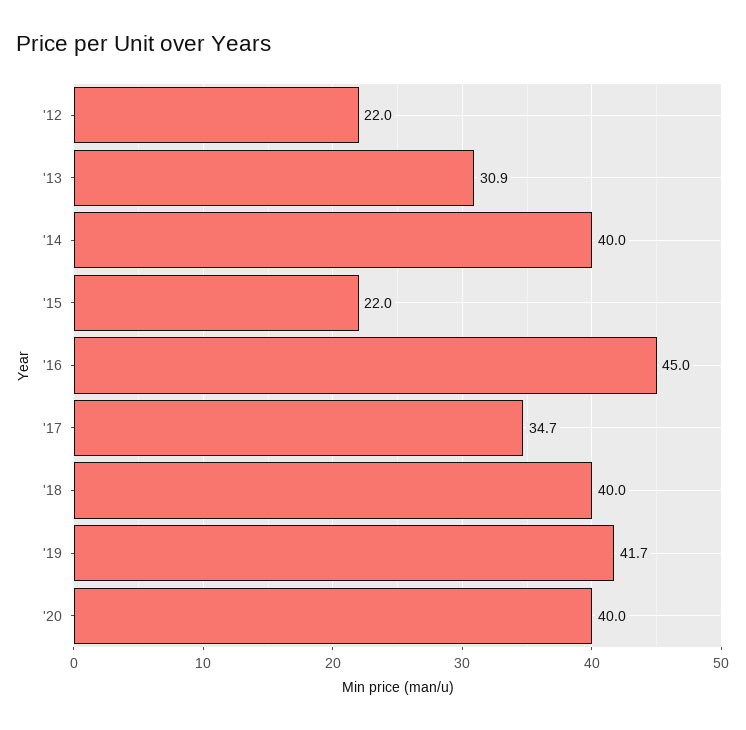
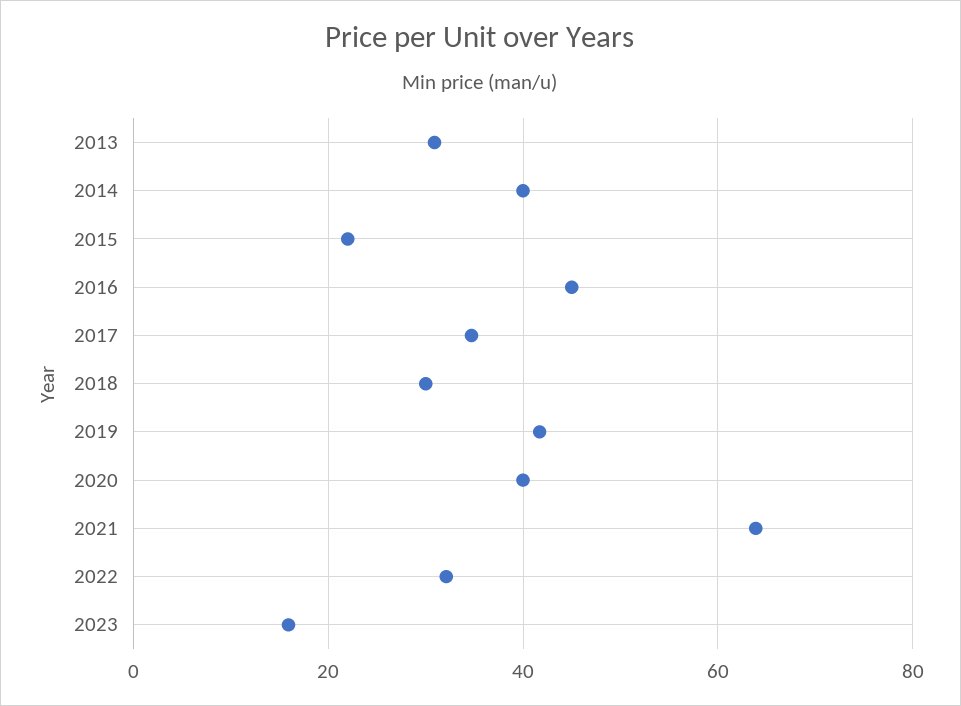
'12: 22 -> none
'18: 40 -> 30
2021: none -> 64
2022: none -> 32
2023: none -> 16

